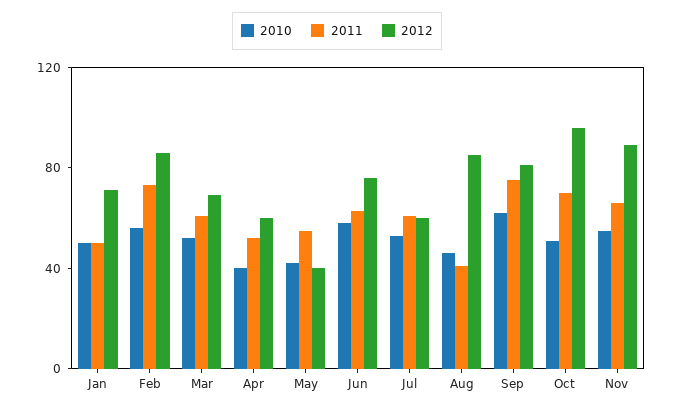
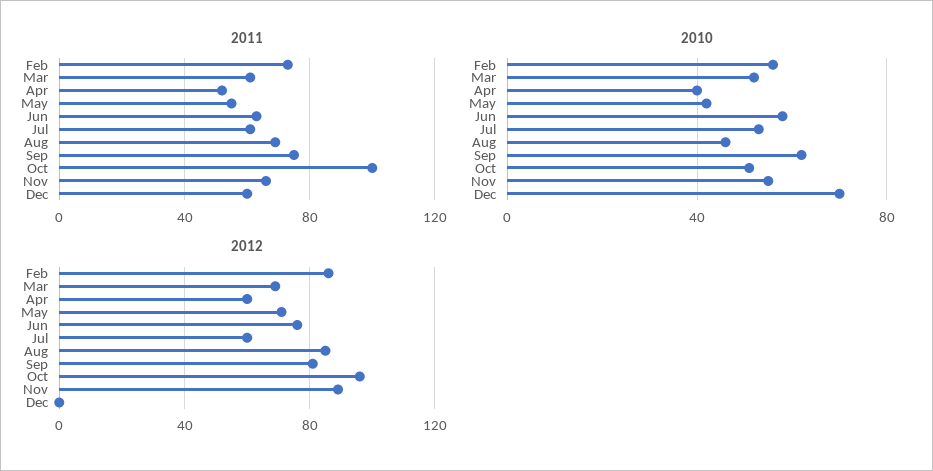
2010, Jan: 50 -> none
2011, Jan: 50 -> none
2012, Jan: 70 -> none
2012, May: 40 -> 70
2011, Aug: 40 -> 70
2011, Oct: 70 -> 100
2011, Dec: none -> 60
2010, Dec: none -> 70
2012, Dec: none -> 0

